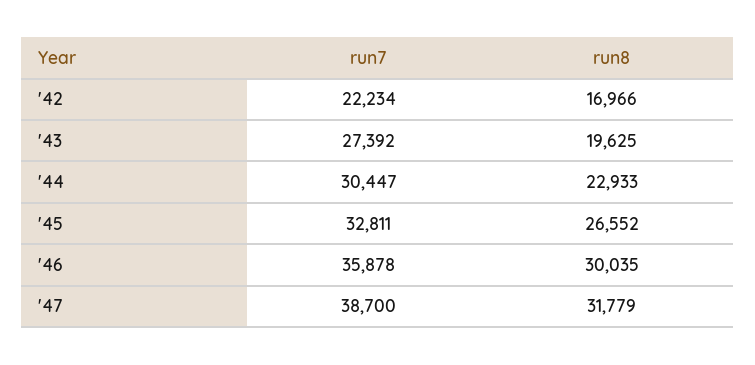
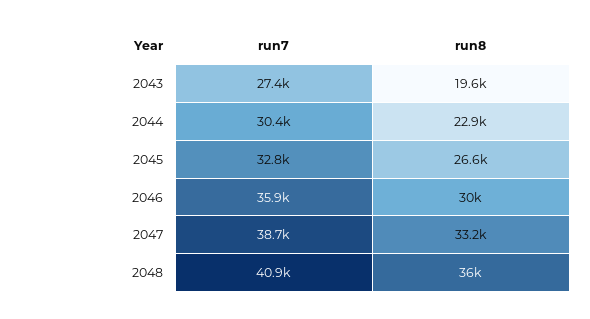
run7, '42: 22234 -> none
run8, '42: 16966 -> none
run8, '47: 31779 -> 33200
run7, 2048: none -> 40900
run8, 2048: none -> 36000

